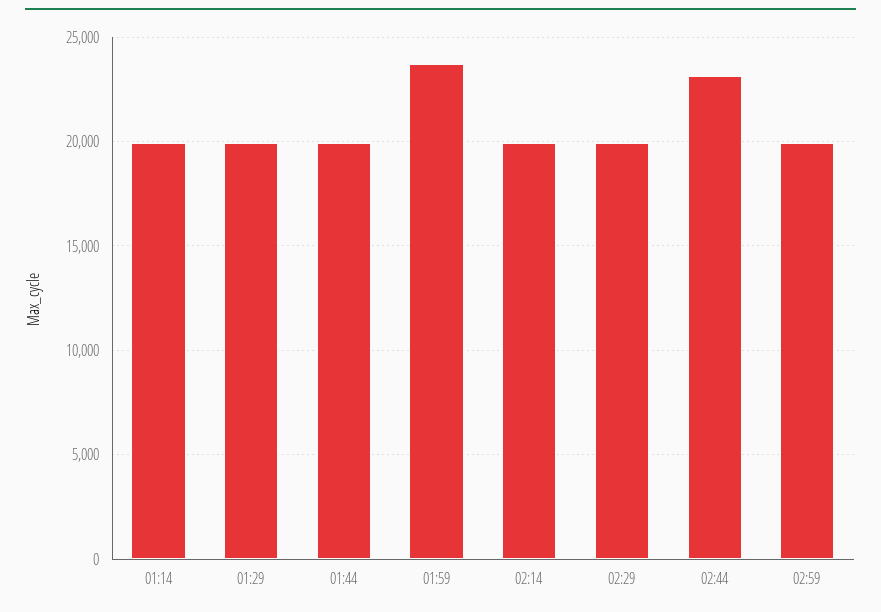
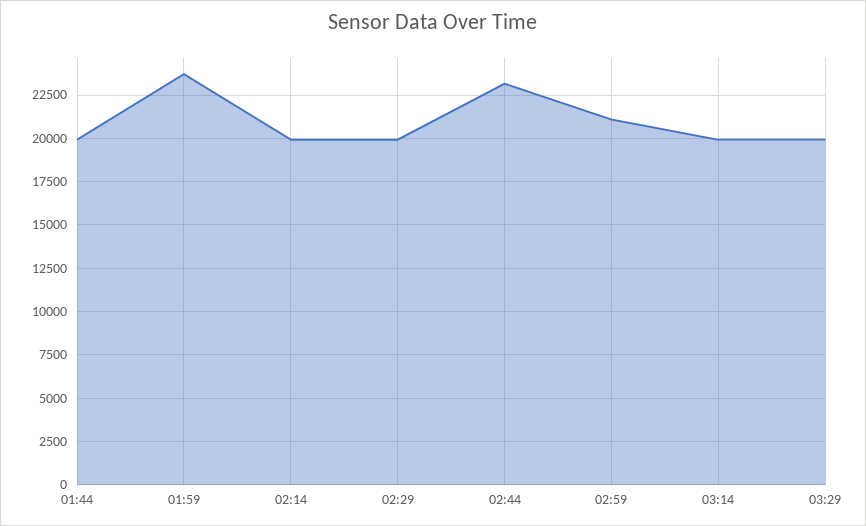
01:14: 20000 -> none
01:29: 20000 -> none
02:59: 20000 -> 21000
03:14: none -> 20000
03:29: none -> 20000

